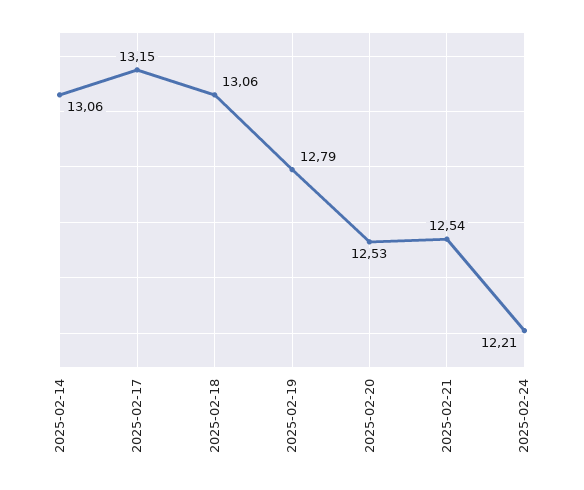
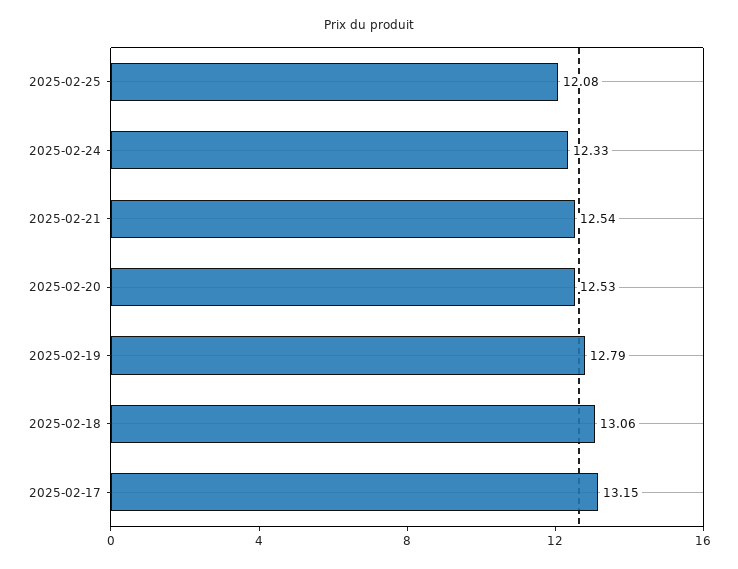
2025-02-14: 13.06 -> none
2025-02-24: 12.21 -> 12.33
2025-02-25: none -> 12.08

